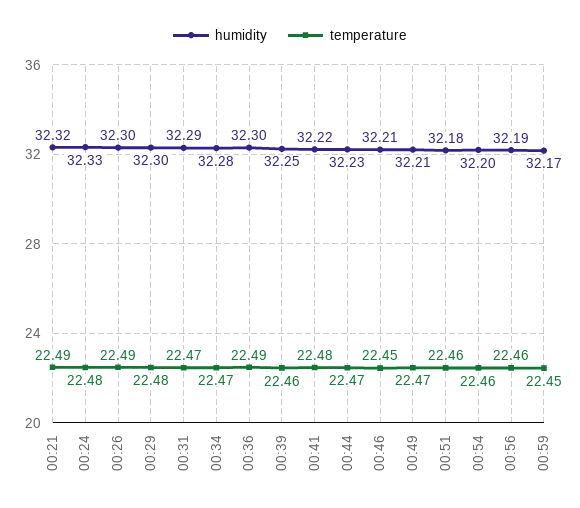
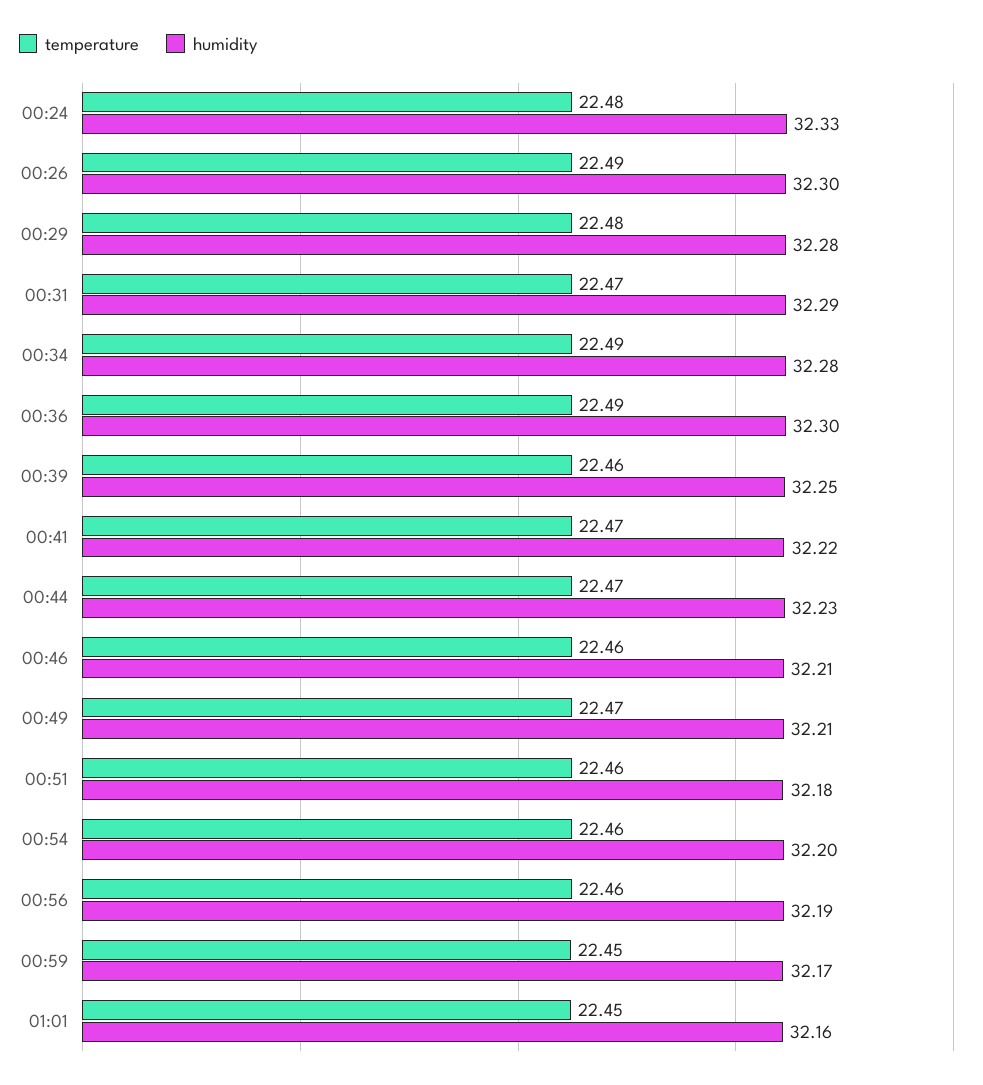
humidity, 00:21: 32.32 -> none
temperature, 00:21: 22.49 -> none
humidity, 00:29: 32.3 -> 32.28
temperature, 00:34: 22.47 -> 22.49
temperature, 00:41: 22.48 -> 22.47
temperature, 00:46: 22.45 -> 22.46
temperature, 01:01: none -> 22.45
humidity, 01:01: none -> 32.16

